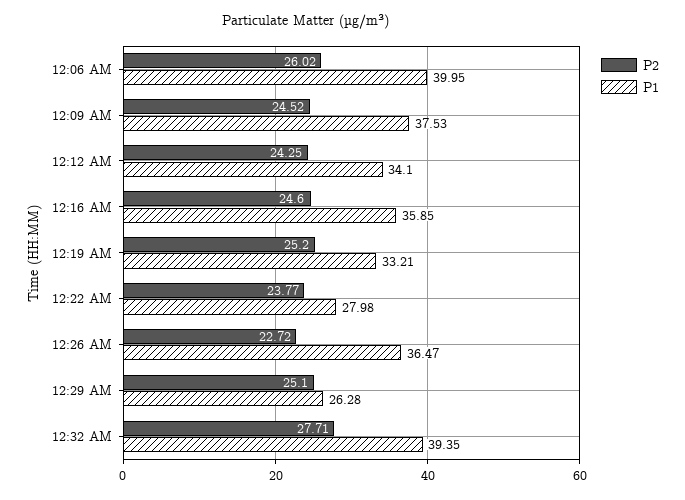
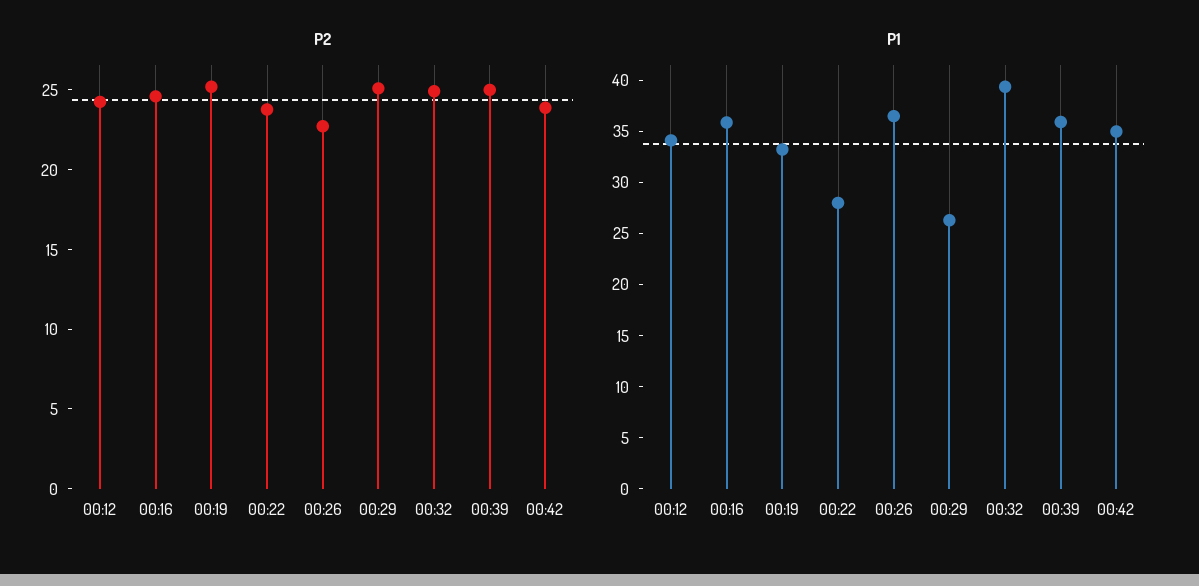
P2, 12:06 AM: 26.02 -> none
P1, 12:06 AM: 39.95 -> none
P2, 12:09 AM: 24.52 -> none
P1, 12:09 AM: 37.53 -> none
P2, 12:32 AM: 27.71 -> 25
P2, 00:39: none -> 25
P2, 00:42: none -> 24
P1, 00:39: none -> 36
P1, 00:42: none -> 35

